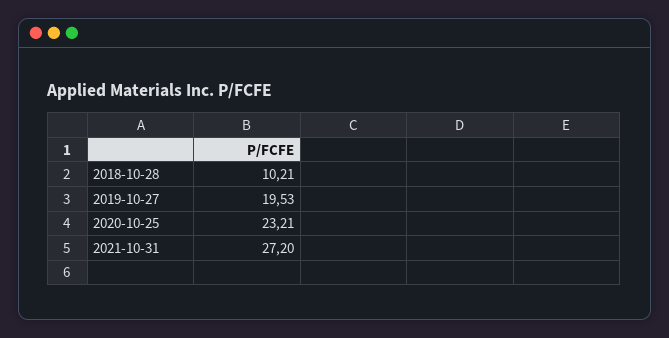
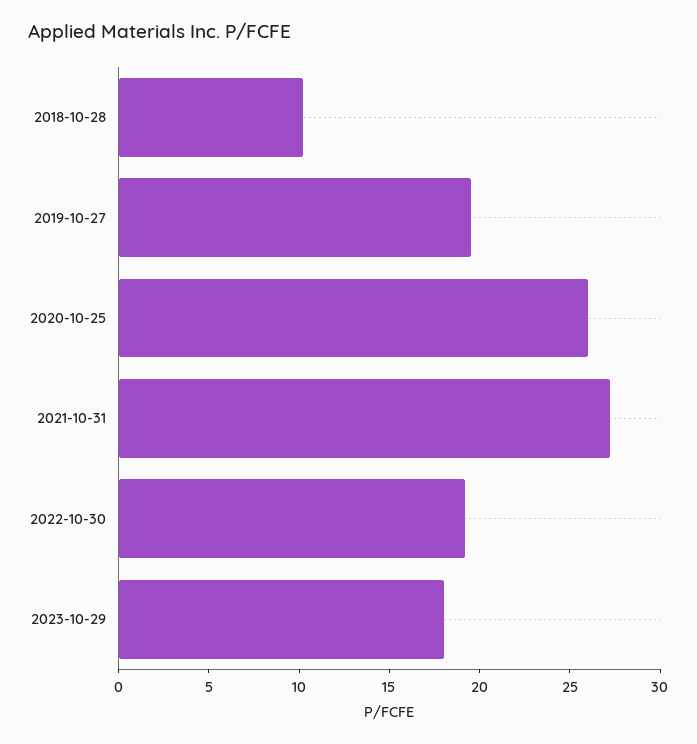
2020-10-25: 23.21 -> 26
2022-10-30: none -> 19
2023-10-29: none -> 18

